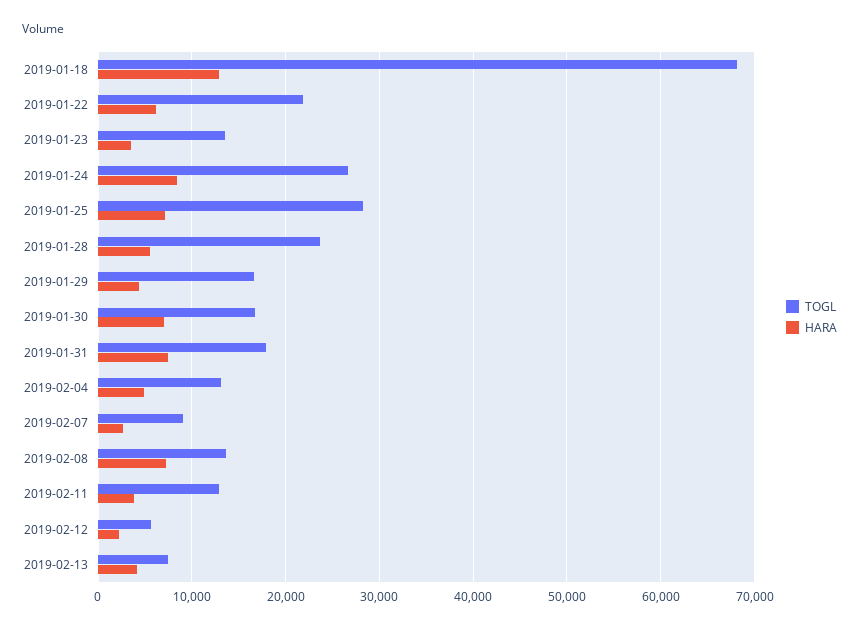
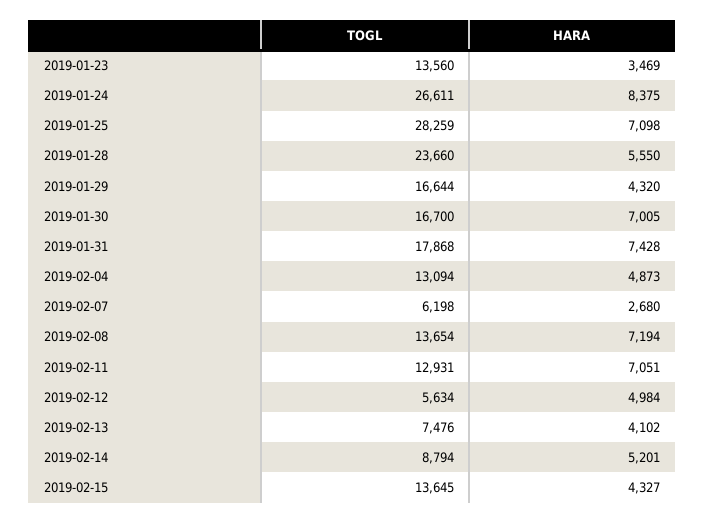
TOGL, 2019-01-18: 68000 -> none
HARA, 2019-01-18: 13000 -> none
TOGL, 2019-01-22: 22000 -> none
HARA, 2019-01-22: 6000 -> none
TOGL, 2019-02-07: 9000 -> 6198
HARA, 2019-02-11: 4000 -> 7051
HARA, 2019-02-12: 2000 -> 4984
TOGL, 2019-02-14: none -> 8794
HARA, 2019-02-14: none -> 5201
TOGL, 2019-02-15: none -> 13645
HARA, 2019-02-15: none -> 4327

